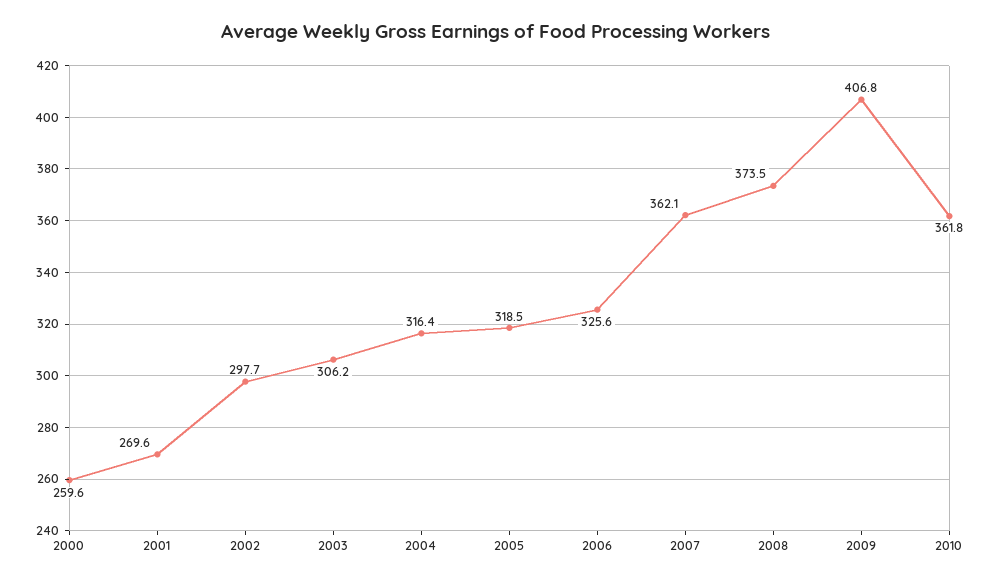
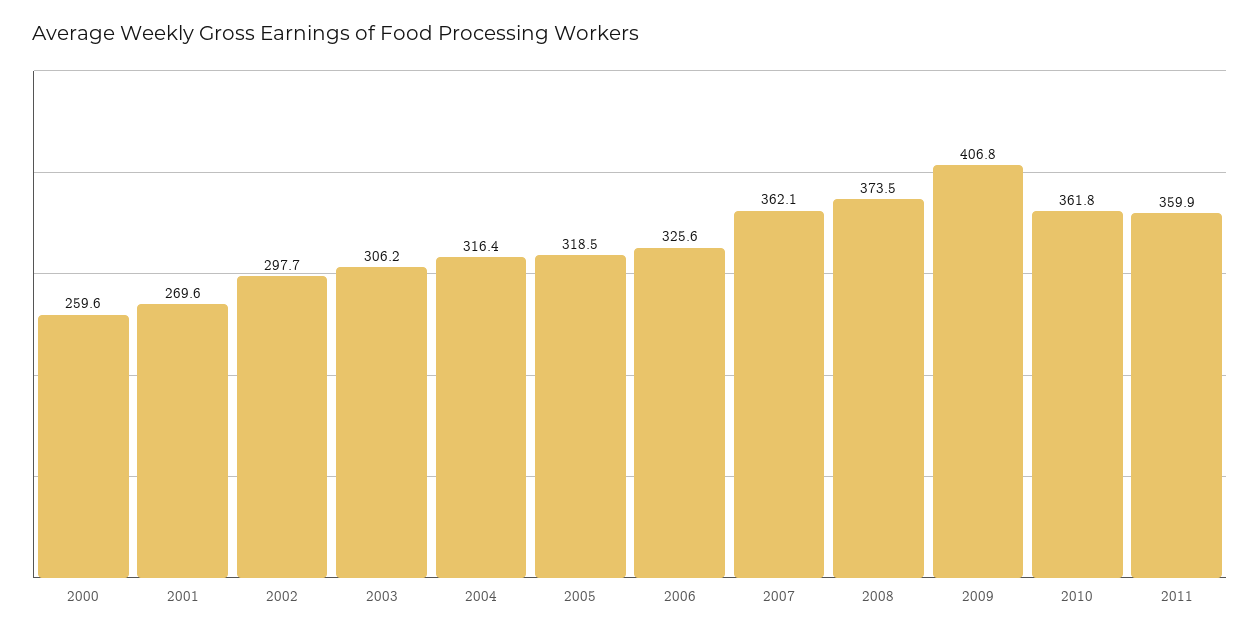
2011: none -> 359.9

